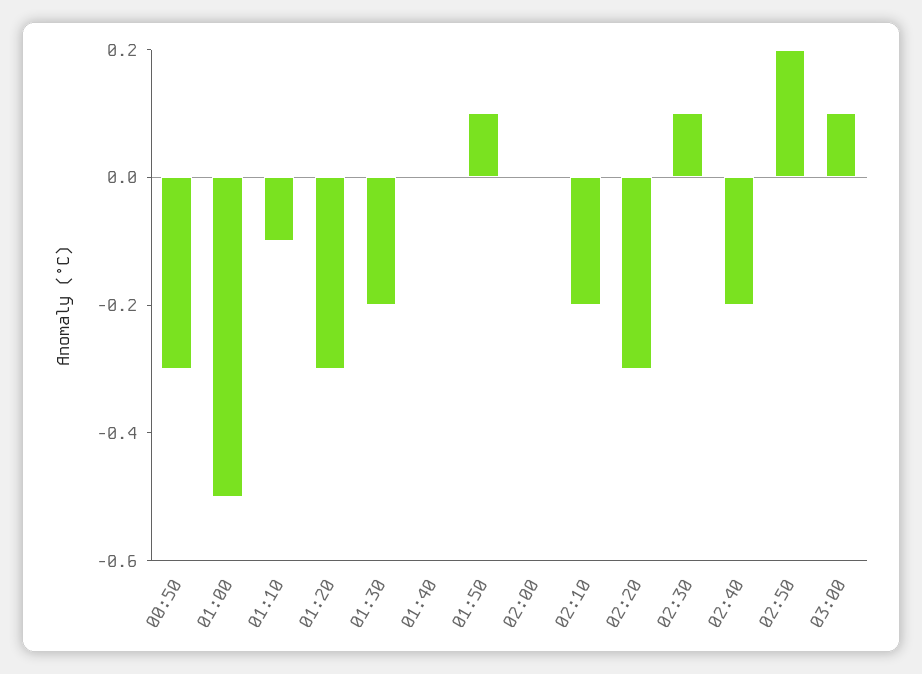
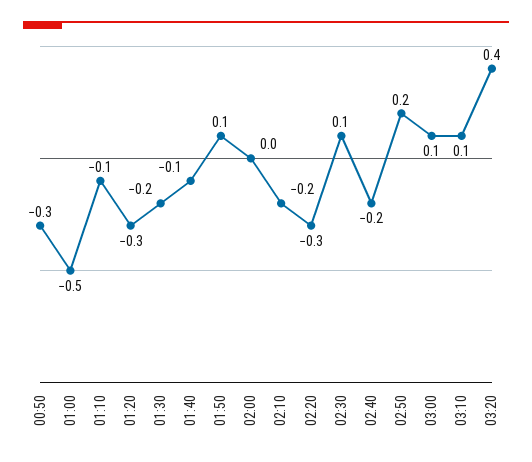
01:40: 0 -> -0.1
03:10: none -> 0.1
03:20: none -> 0.4

